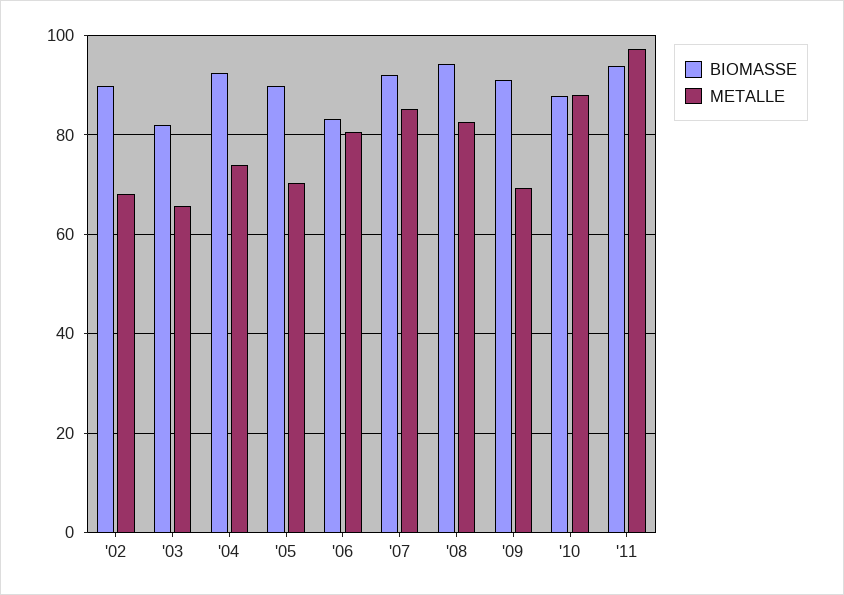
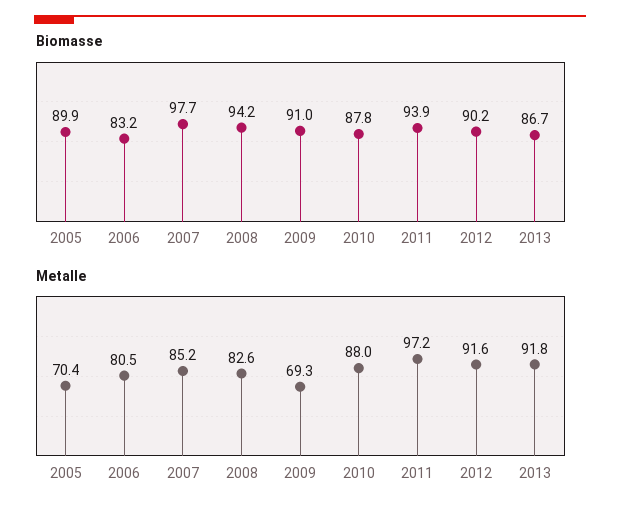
BIOMASSE, '02: 90 -> none
METALLE, '02: 68 -> none
BIOMASSE, '03: 82 -> none
METALLE, '03: 66 -> none
BIOMASSE, '04: 92 -> none
METALLE, '04: 74 -> none
BIOMASSE, '07: 92 -> 97.7
BIOMASSE, 2012: none -> 90.2
BIOMASSE, 2013: none -> 86.7
METALLE, 2012: none -> 91.6
METALLE, 2013: none -> 91.8

